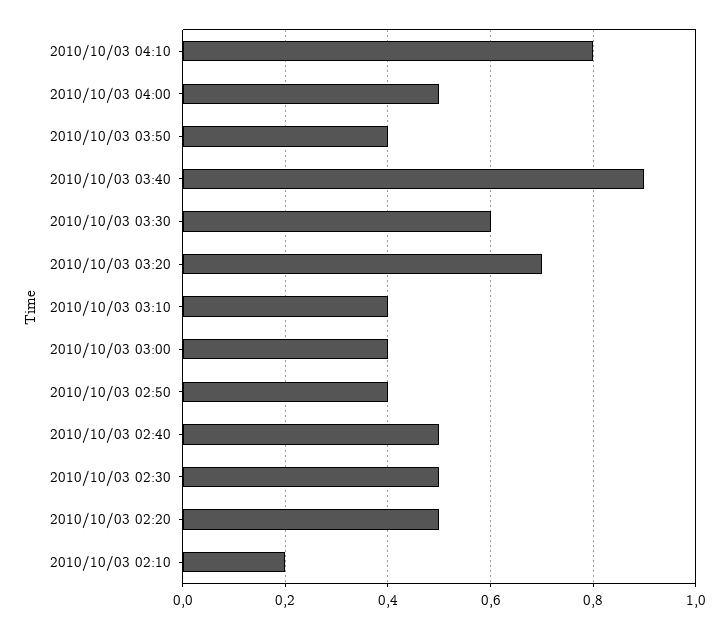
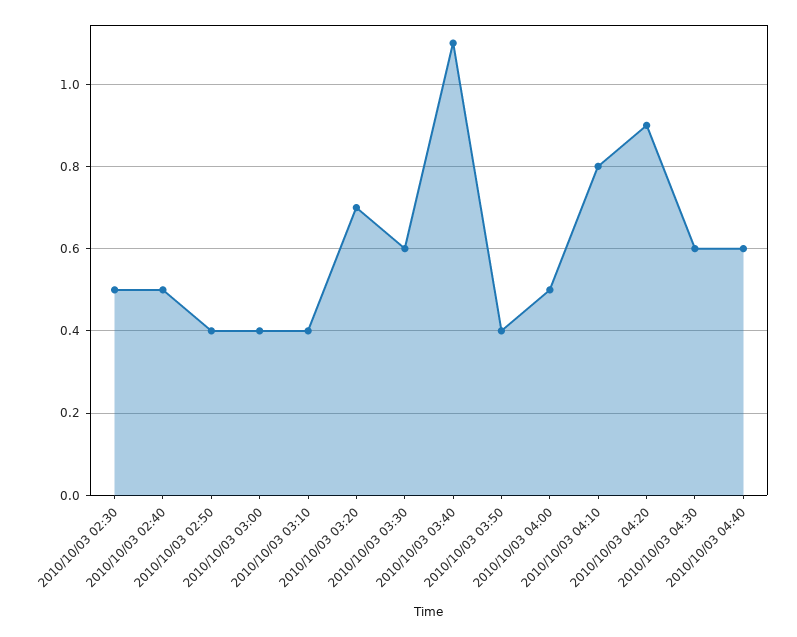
2010/10/03 03:40: 0.9 -> 1.1
2010/10/03 02:20: 0.5 -> none
2010/10/03 02:10: 0.2 -> none
2010/10/03 04:20: none -> 0.9
2010/10/03 04:30: none -> 0.6
2010/10/03 04:40: none -> 0.6

